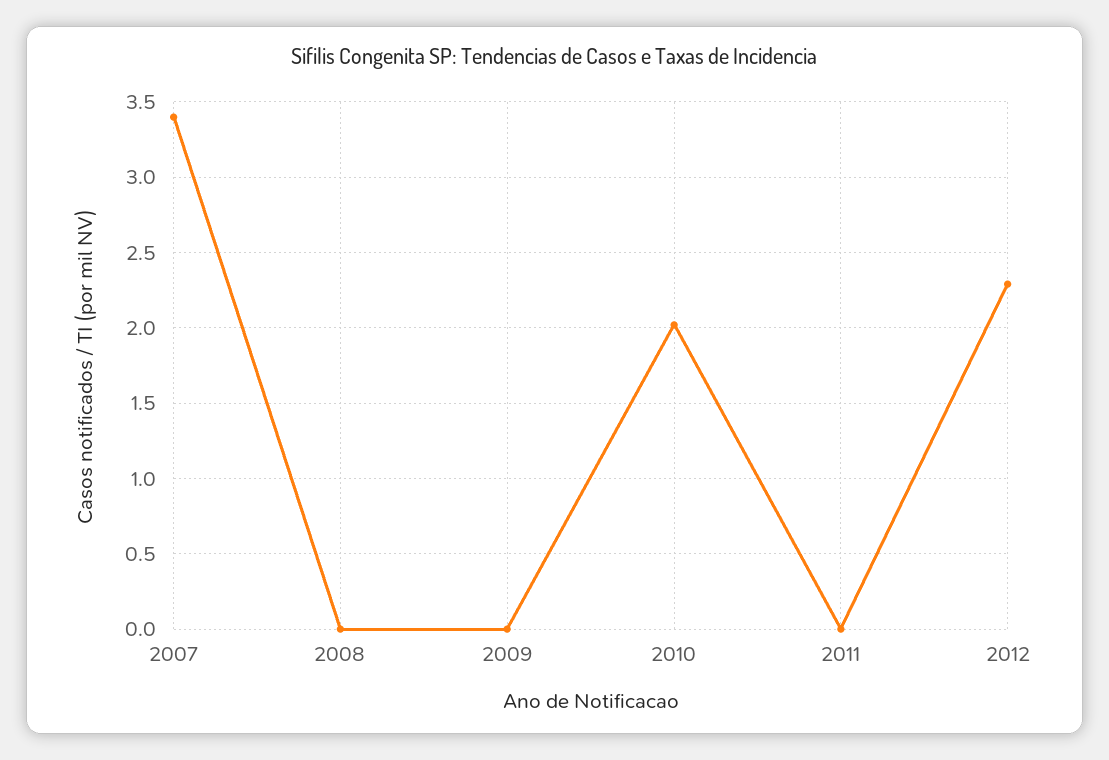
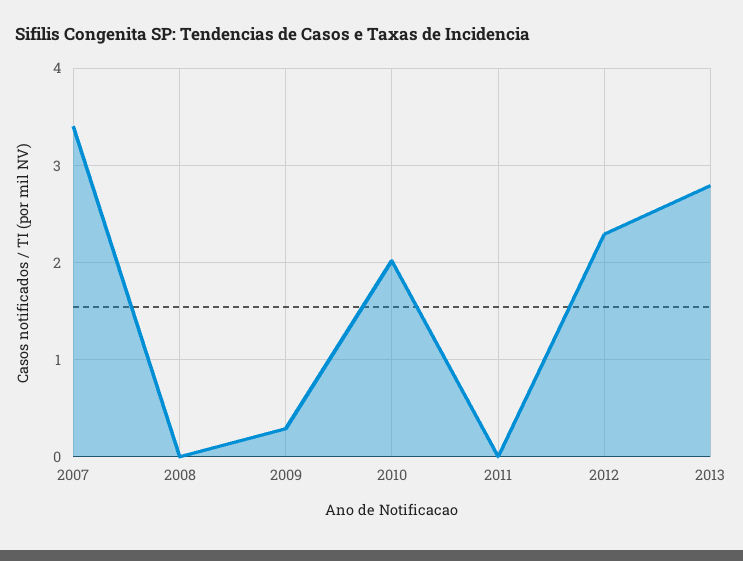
2009: 0 -> 0.3
2013: none -> 2.8

